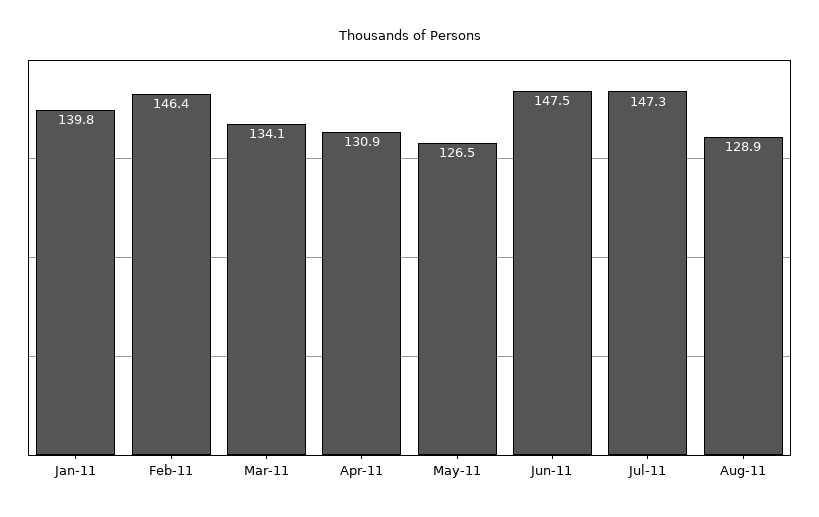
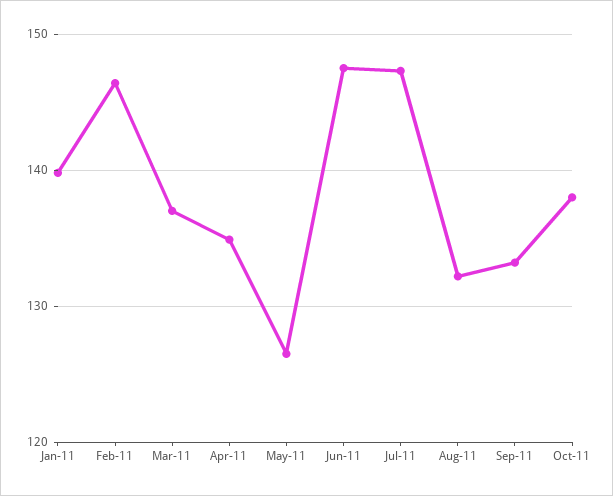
Mar-11: 134.1 -> 137
Apr-11: 130.9 -> 135
Aug-11: 128.9 -> 132
Sep-11: none -> 133
Oct-11: none -> 138

